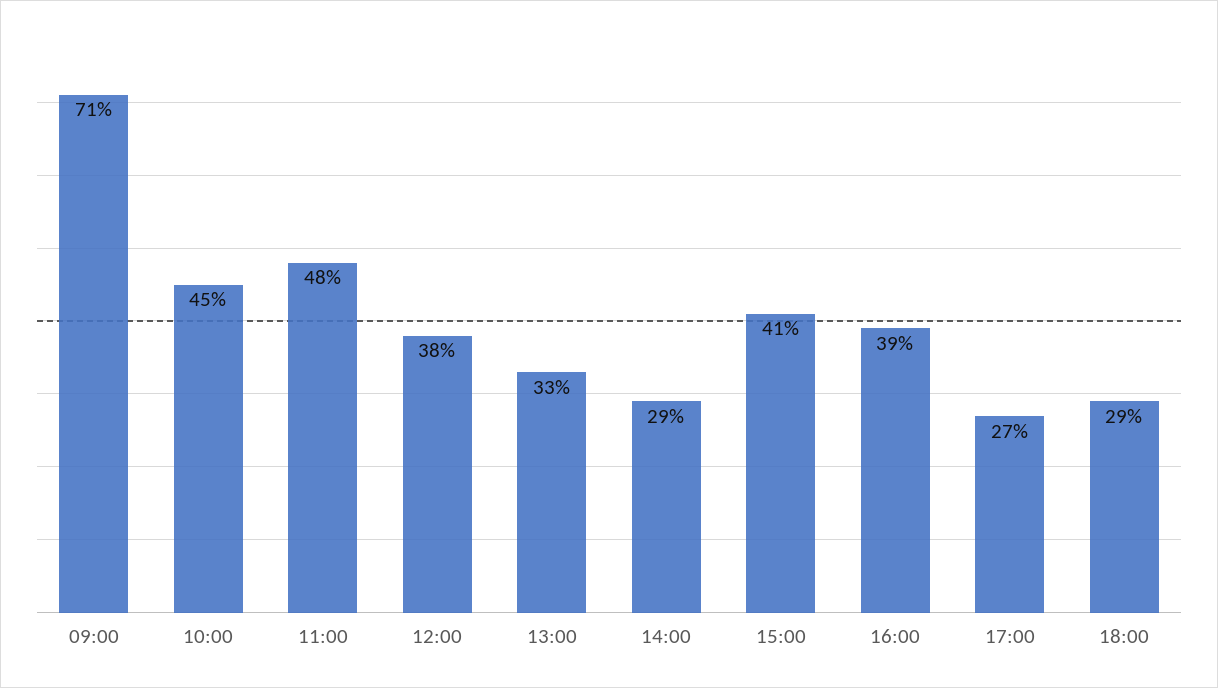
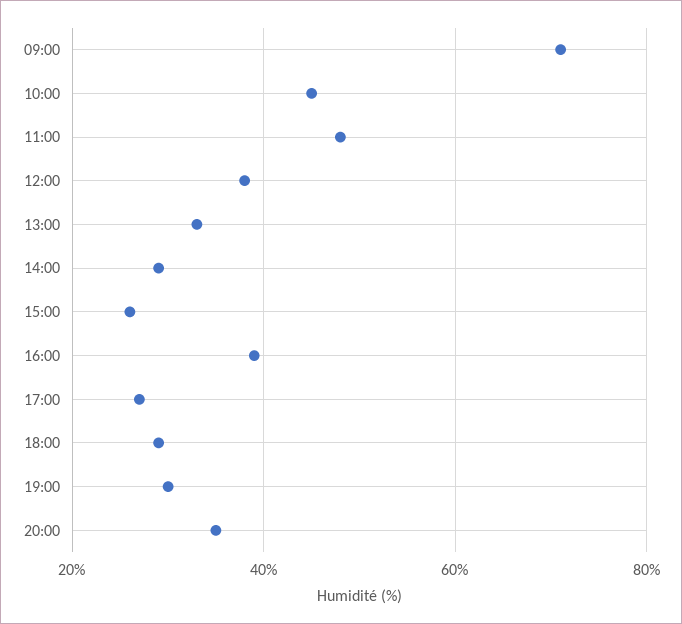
15:00: 41 -> 25
19:00: none -> 30
20:00: none -> 35

